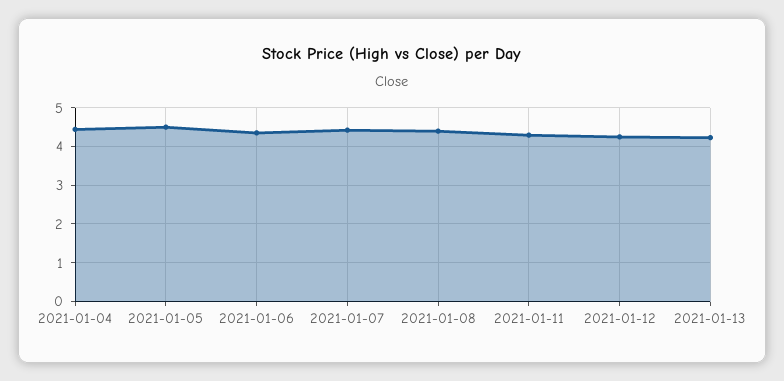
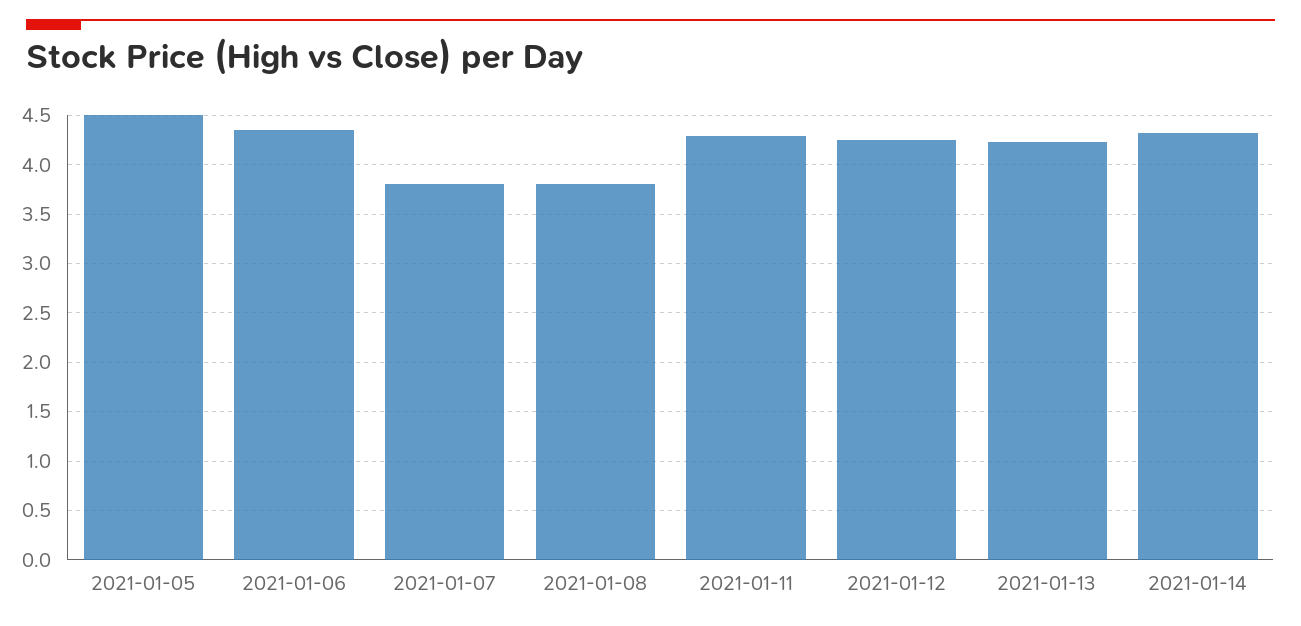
2021-01-04: 4.4 -> none
2021-01-07: 4.4 -> 3.8
2021-01-08: 4.4 -> 3.8
2021-01-14: none -> 4.3

